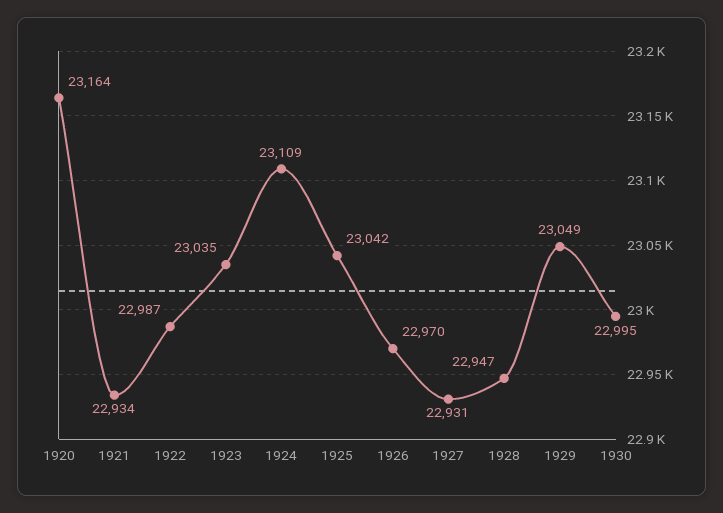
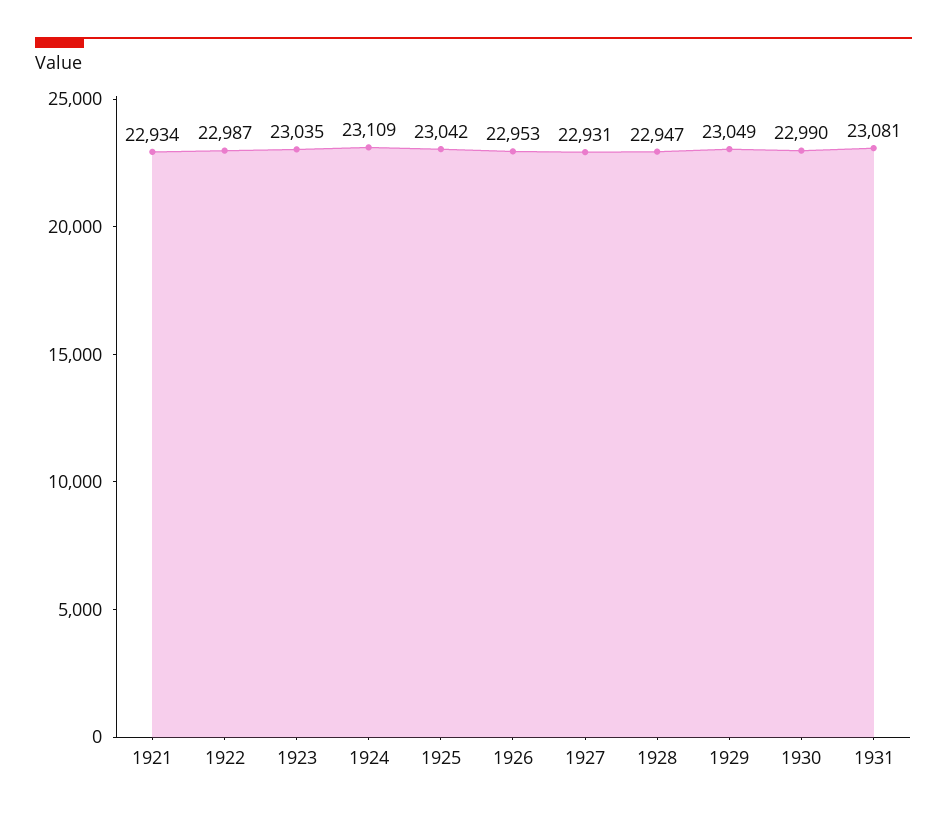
1920: 23164 -> none
1926: 22970 -> 22953
1930: 22995 -> 22990
1931: none -> 23081

